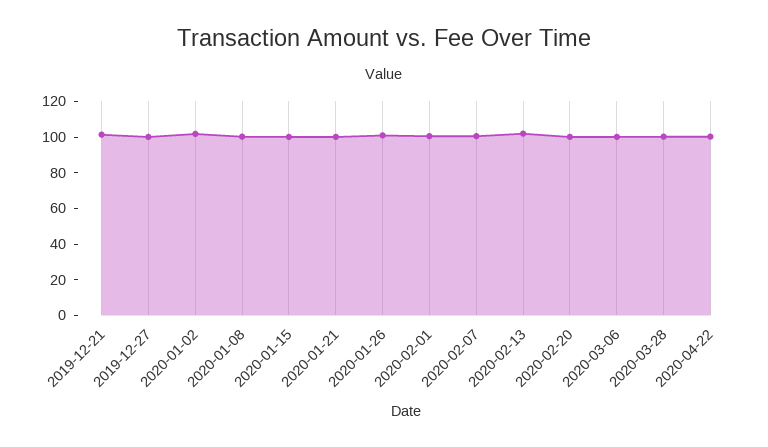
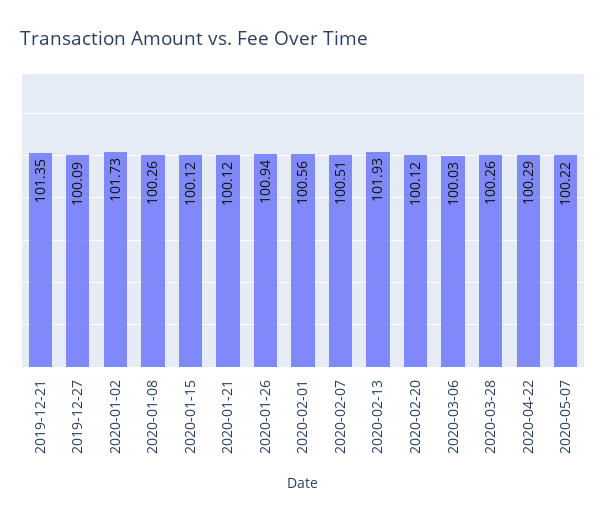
2020-05-07: none -> 100.22

